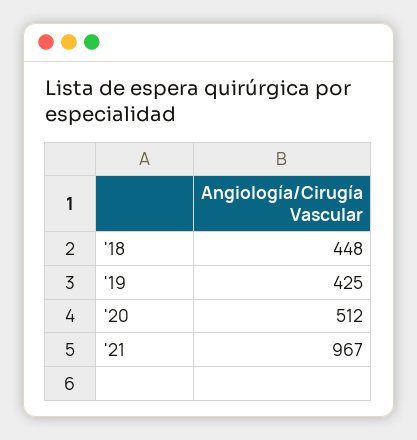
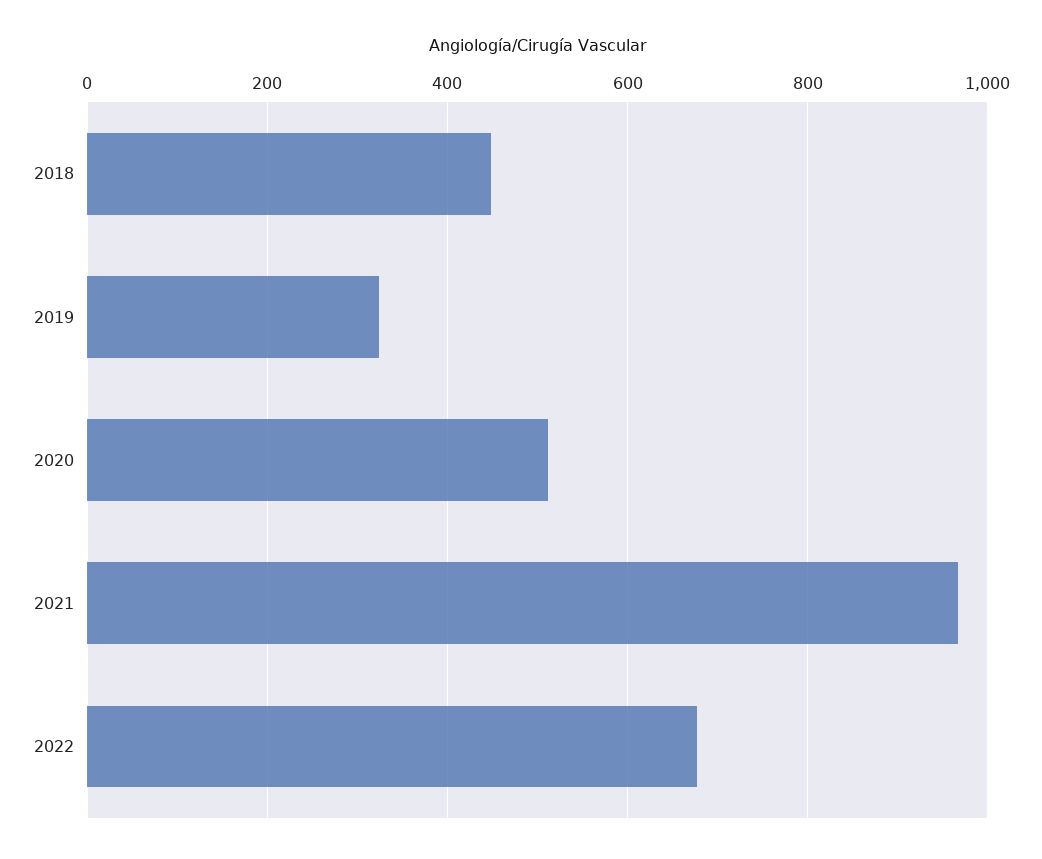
'19: 425 -> 320
2022: none -> 680

